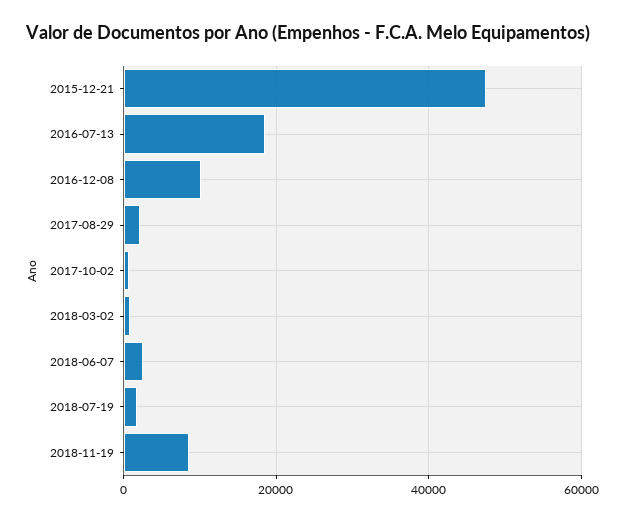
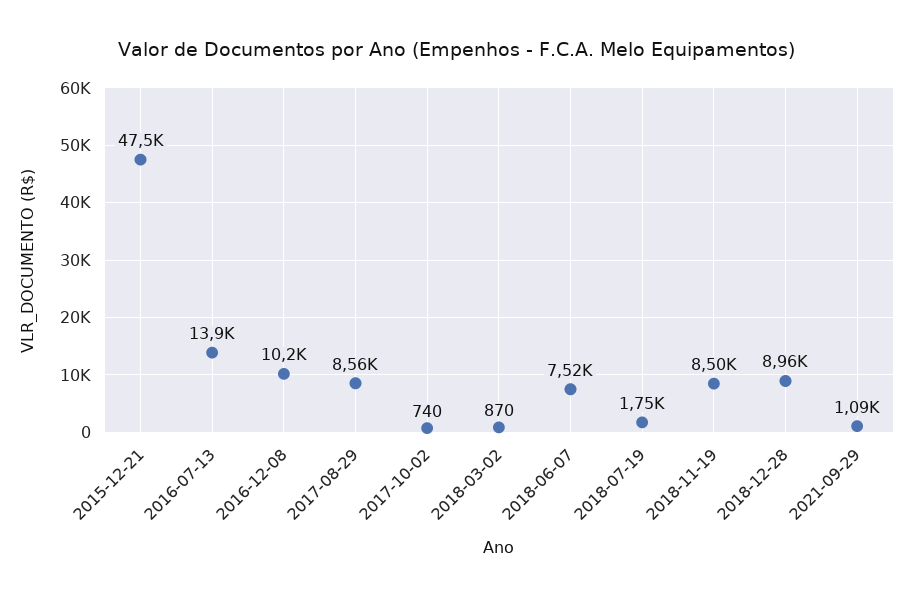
2016-07-13: 18000 -> 13900
2017-08-29: 2000 -> 8560
2018-06-07: 2000 -> 7520
2018-12-28: none -> 8960
2021-09-29: none -> 1090

